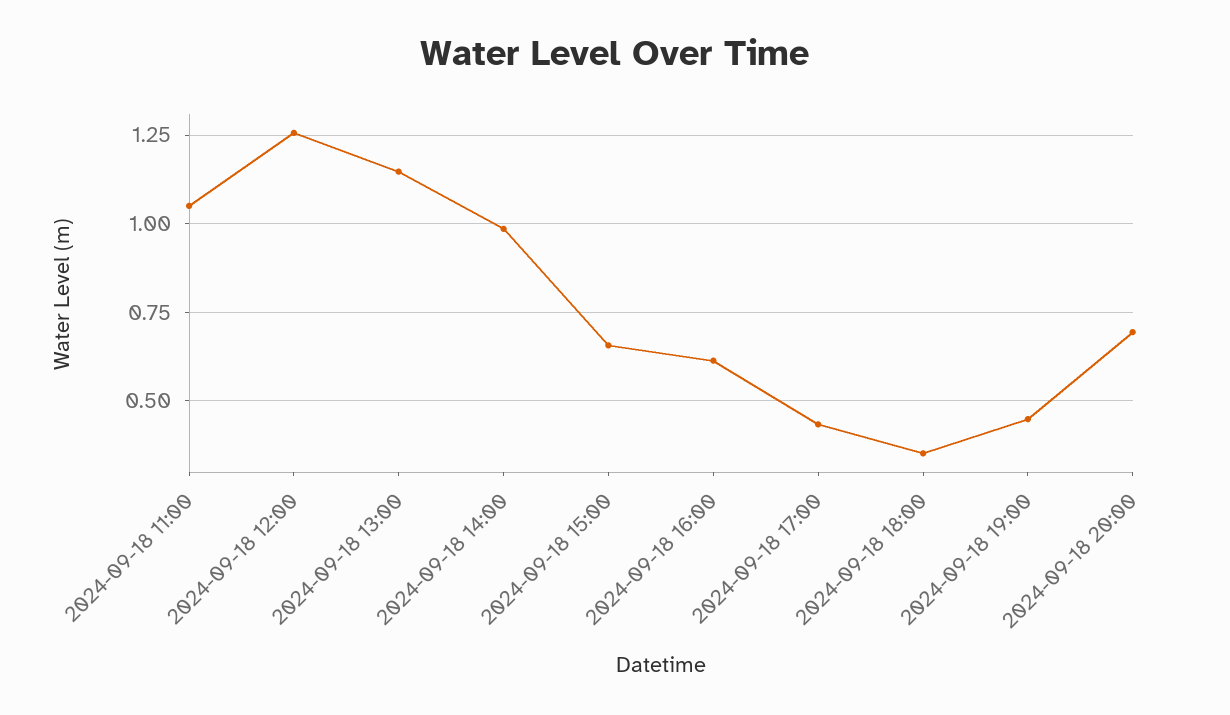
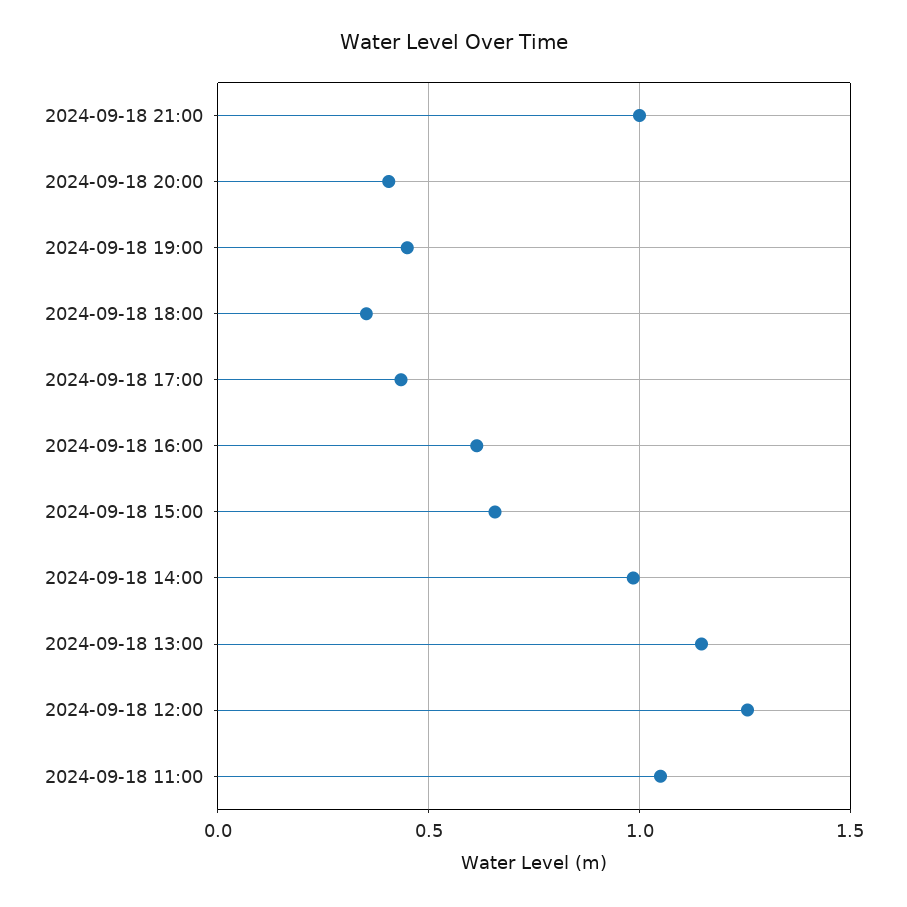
2024-09-18 20:00: 0.7 -> 0.4
2024-09-18 21:00: none -> 1

